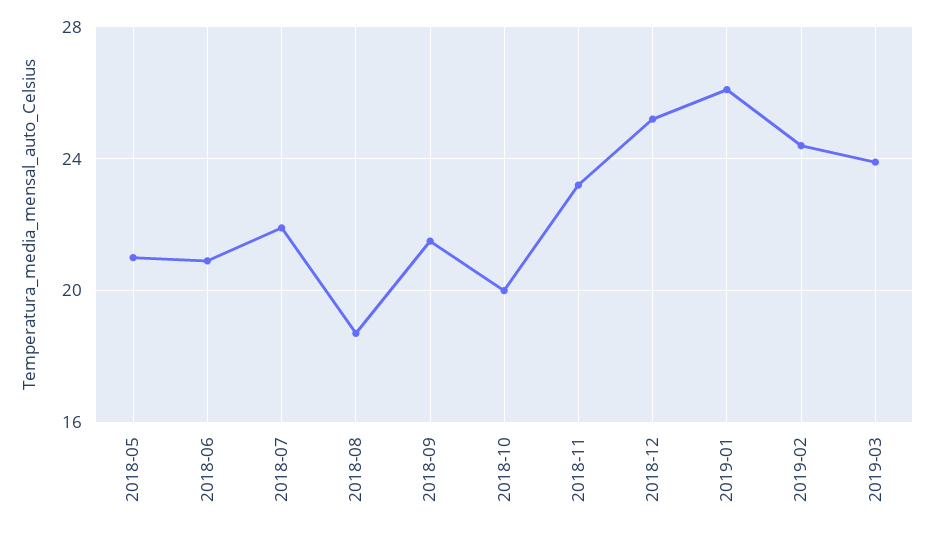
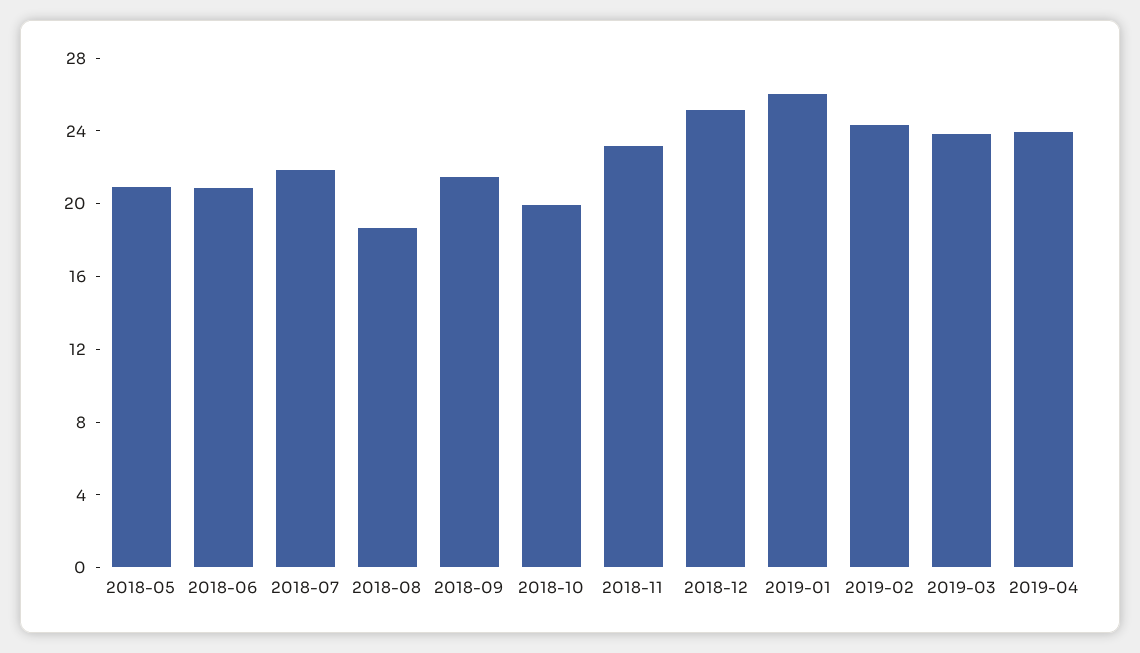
2019-04: none -> 24

